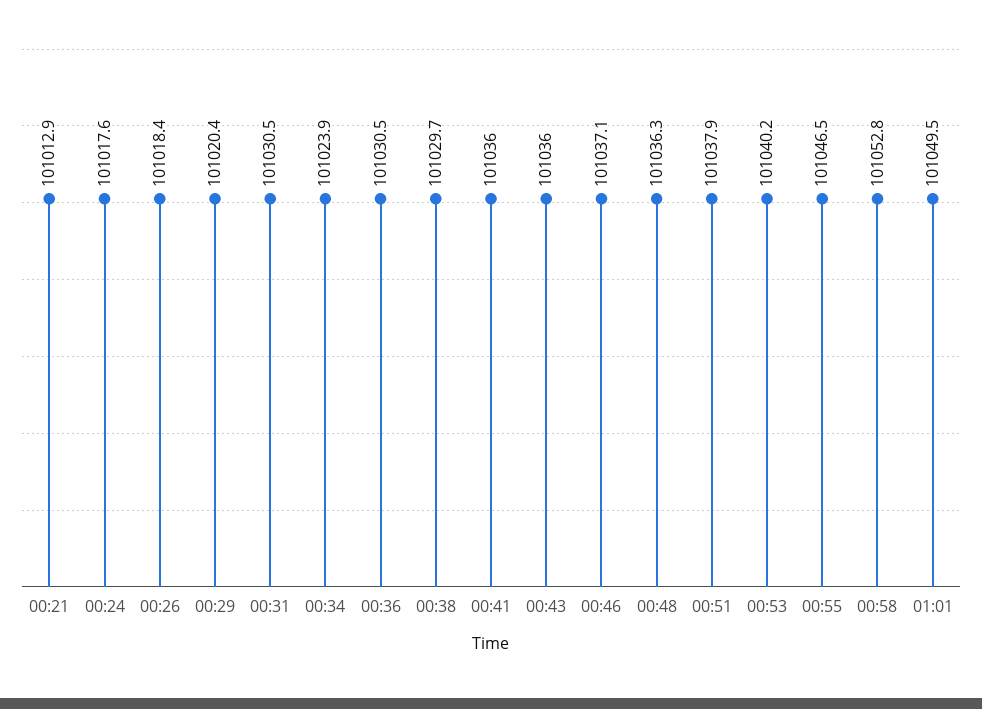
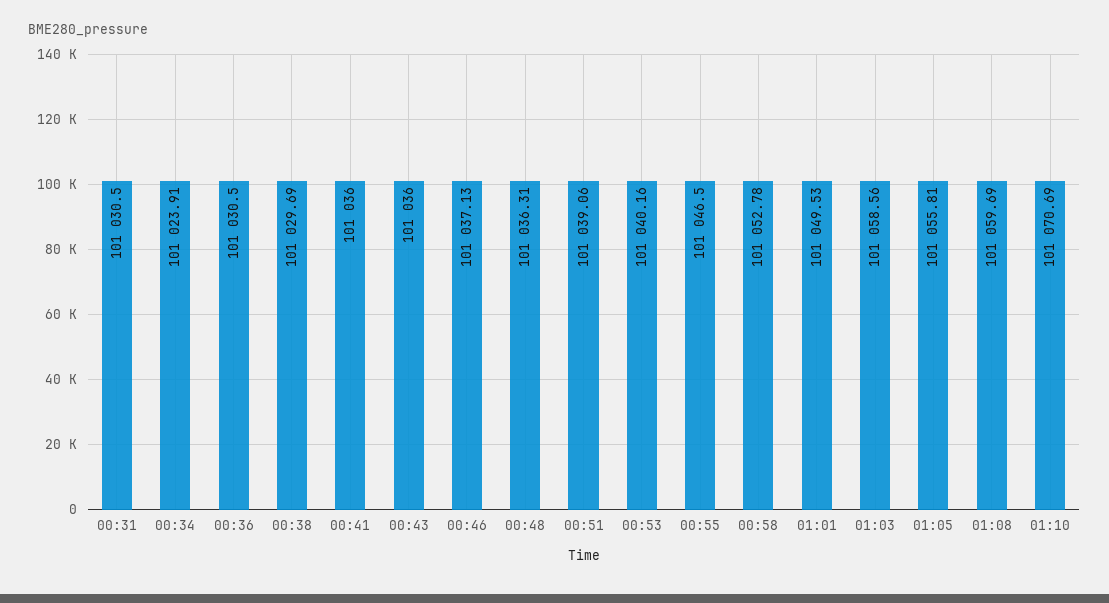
00:21: 101012.9 -> none
00:24: 101017.6 -> none
00:26: 101018.4 -> none
00:29: 101020.4 -> none
00:51: 101037.9 -> 101039.06
01:03: none -> 101058.56
01:05: none -> 101055.81
01:08: none -> 101059.69
01:10: none -> 101070.69

